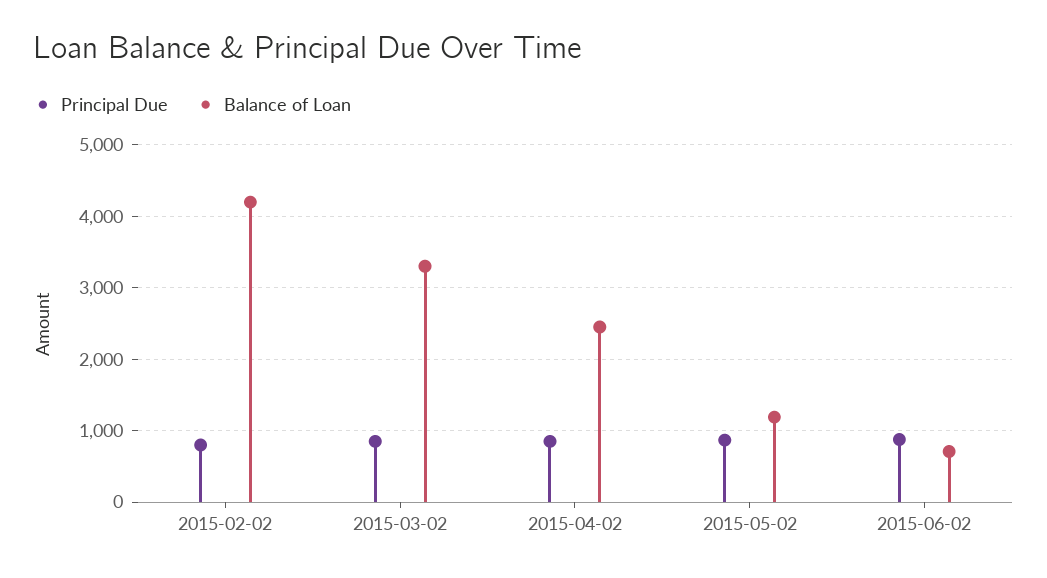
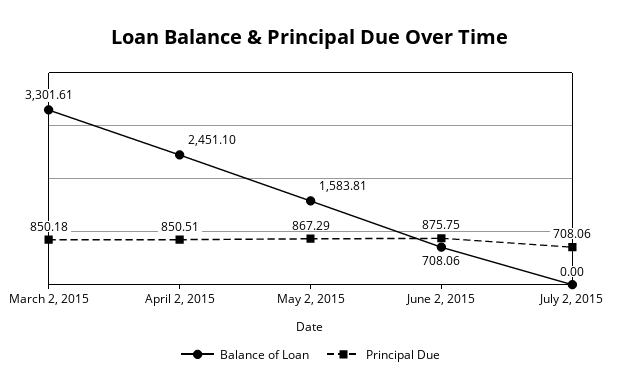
Principal Due, 2015-02-02: 800 -> none
Balance of Loan, 2015-02-02: 4200 -> none
Balance of Loan, 2015-05-02: 1200 -> 1583.81
Balance of Loan, July 2, 2015: none -> 0
Principal Due, July 2, 2015: none -> 708.06

